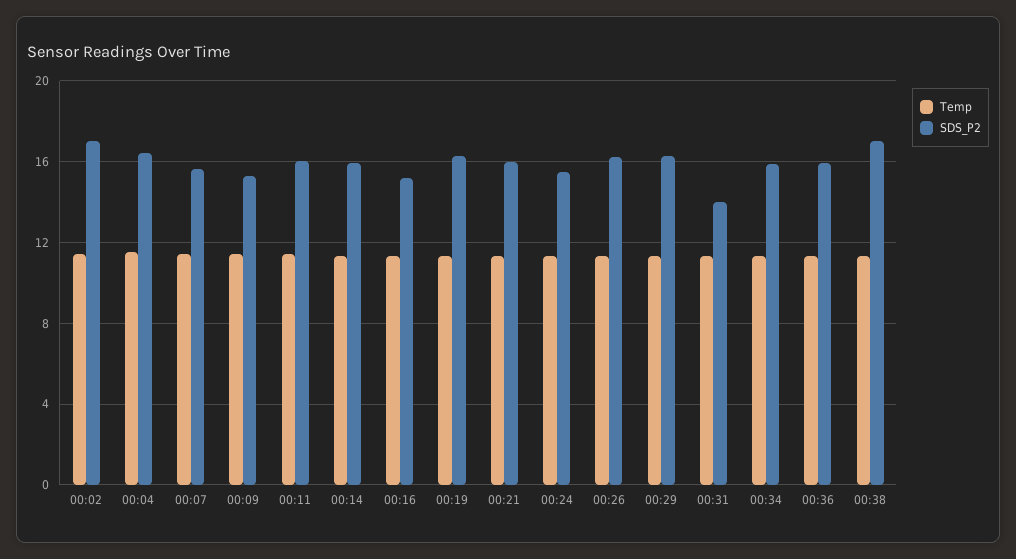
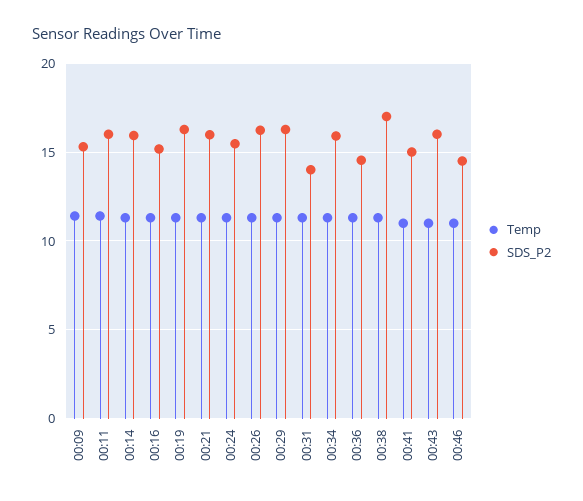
Temp, 00:02: 11.5 -> none
SDS_P2, 00:02: 17 -> none
Temp, 00:04: 11.5 -> none
SDS_P2, 00:04: 16.5 -> none
Temp, 00:07: 11.5 -> none
SDS_P2, 00:07: 15.5 -> none
SDS_P2, 00:36: 16 -> 14.5
Temp, 00:41: none -> 11
SDS_P2, 00:41: none -> 15
Temp, 00:43: none -> 11
SDS_P2, 00:43: none -> 16
Temp, 00:46: none -> 11
SDS_P2, 00:46: none -> 14.5

